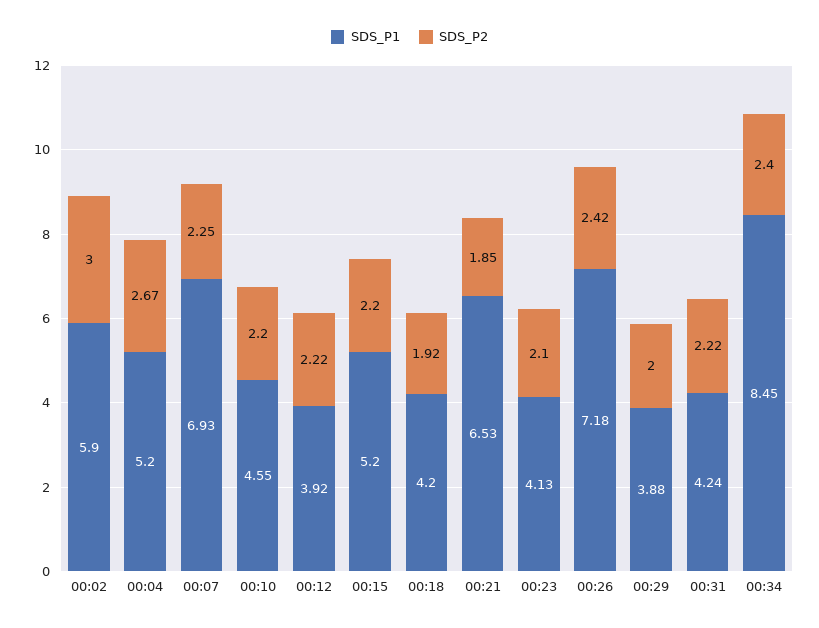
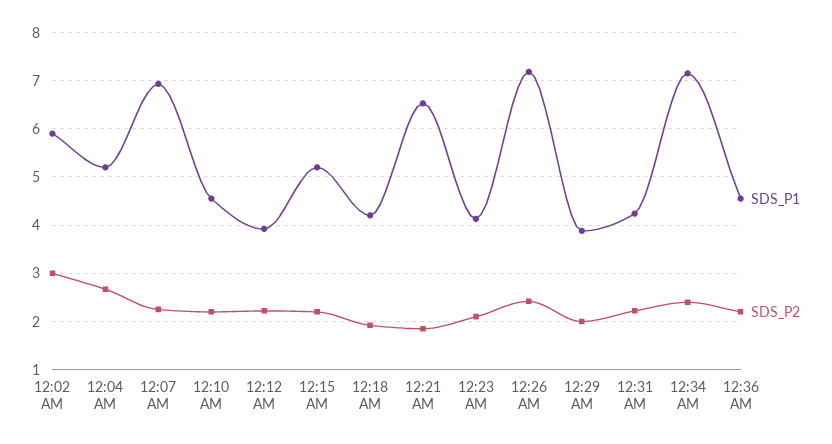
SDS_P1, 00:34: 8.45 -> 7.2
SDS_P1, 12:36 AM: none -> 4.6
SDS_P2, 12:36 AM: none -> 2.2

